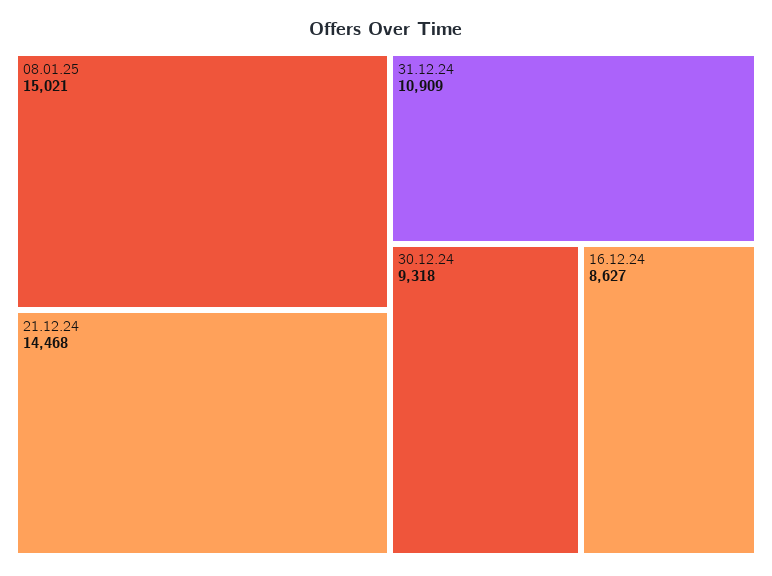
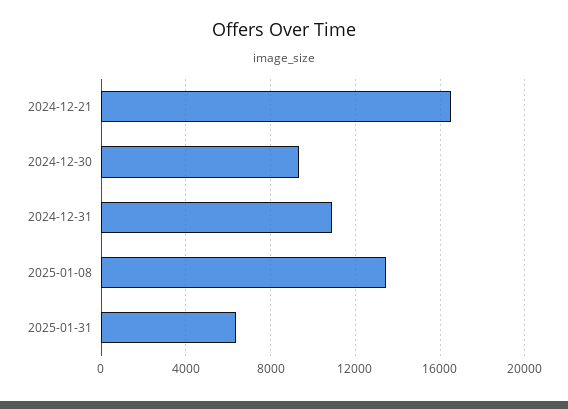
08.01.25: 15021 -> 13500
21.12.24: 14468 -> 16500
16.12.24: 8627 -> none
2025-01-31: none -> 6500

